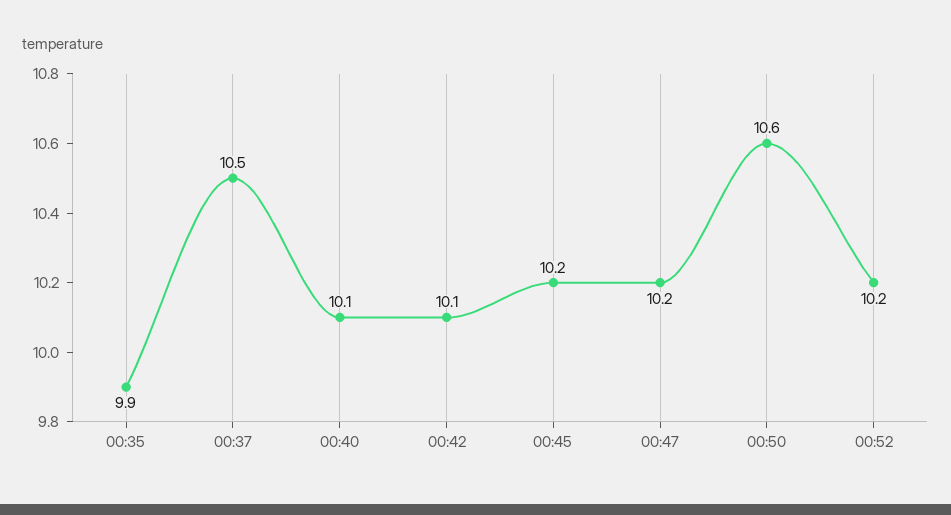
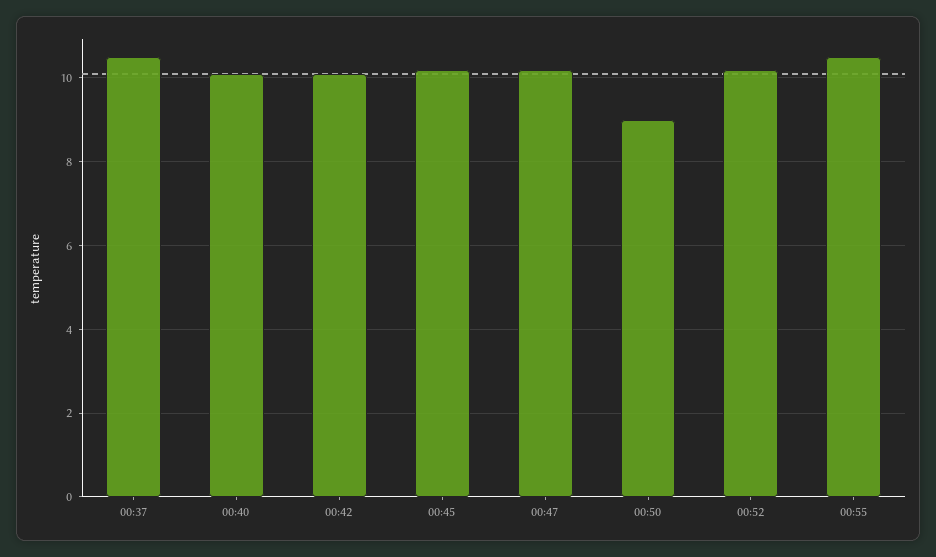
00:35: 9.9 -> none
00:50: 10.6 -> 9
00:55: none -> 10.5

